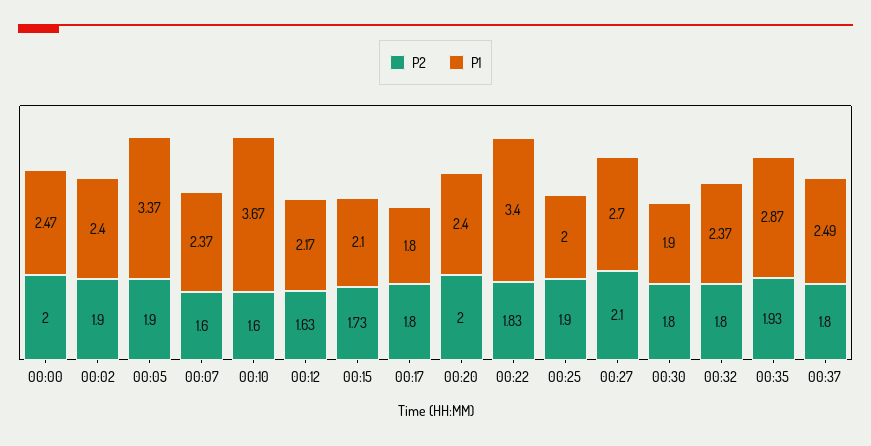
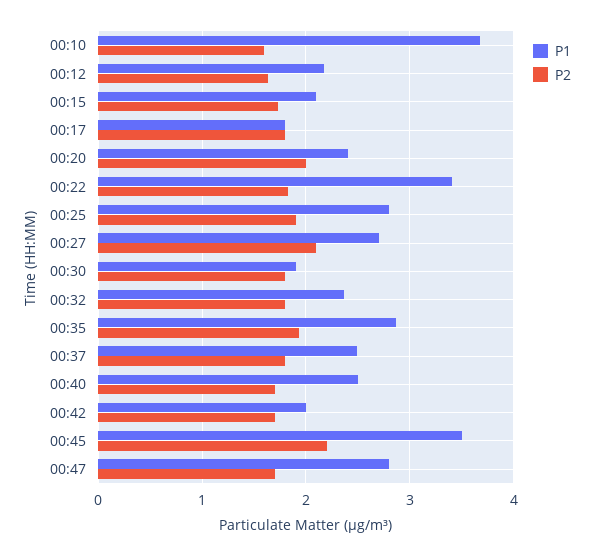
P2, 00:00: 2 -> none
P1, 00:00: 2.47 -> none
P2, 00:02: 1.9 -> none
P1, 00:02: 2.4 -> none
P2, 00:05: 1.9 -> none
P1, 00:05: 3.37 -> none
P2, 00:07: 1.6 -> none
P1, 00:07: 2.37 -> none
P1, 00:25: 2 -> 2.8
P1, 00:40: none -> 2.5
P2, 00:40: none -> 1.7
P1, 00:42: none -> 2
P2, 00:42: none -> 1.7
P1, 00:45: none -> 3.5
P2, 00:45: none -> 2.2
P1, 00:47: none -> 2.8
P2, 00:47: none -> 1.7

